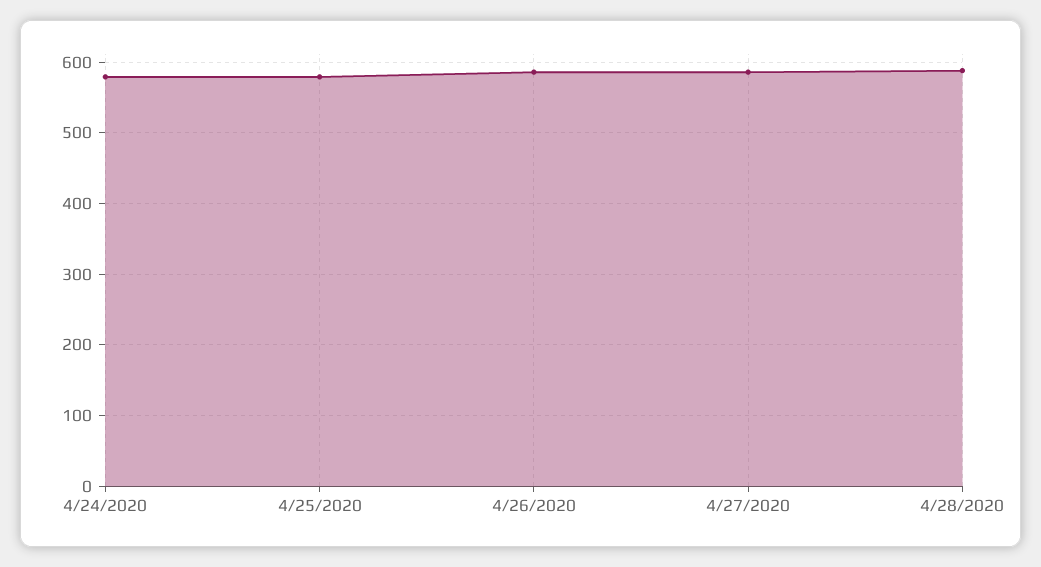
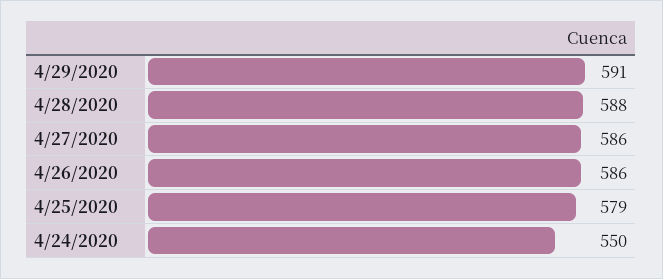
4/24/2020: 580 -> 550
4/29/2020: none -> 591

